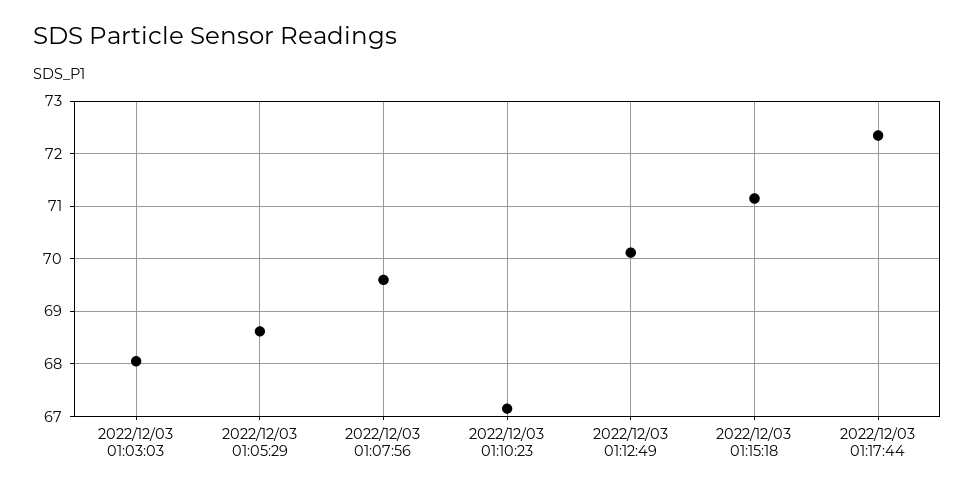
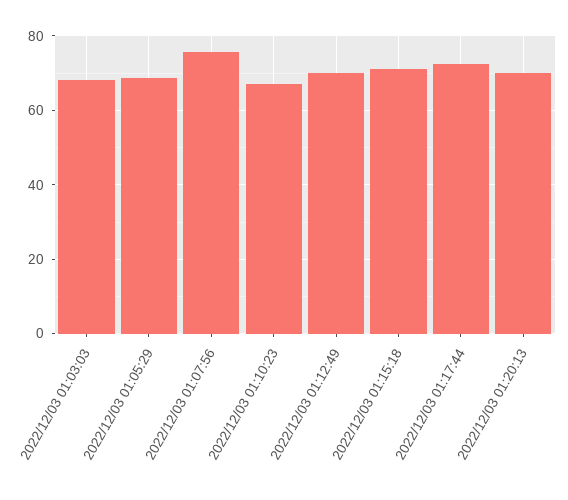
2022/12/03 01:07:56: 69.6 -> 76
2022/12/03 01:20:13: none -> 70

